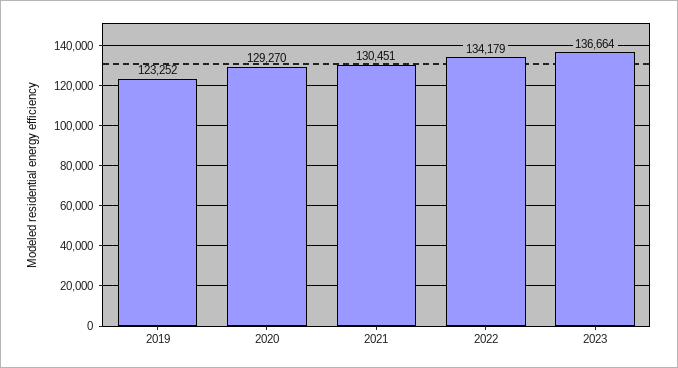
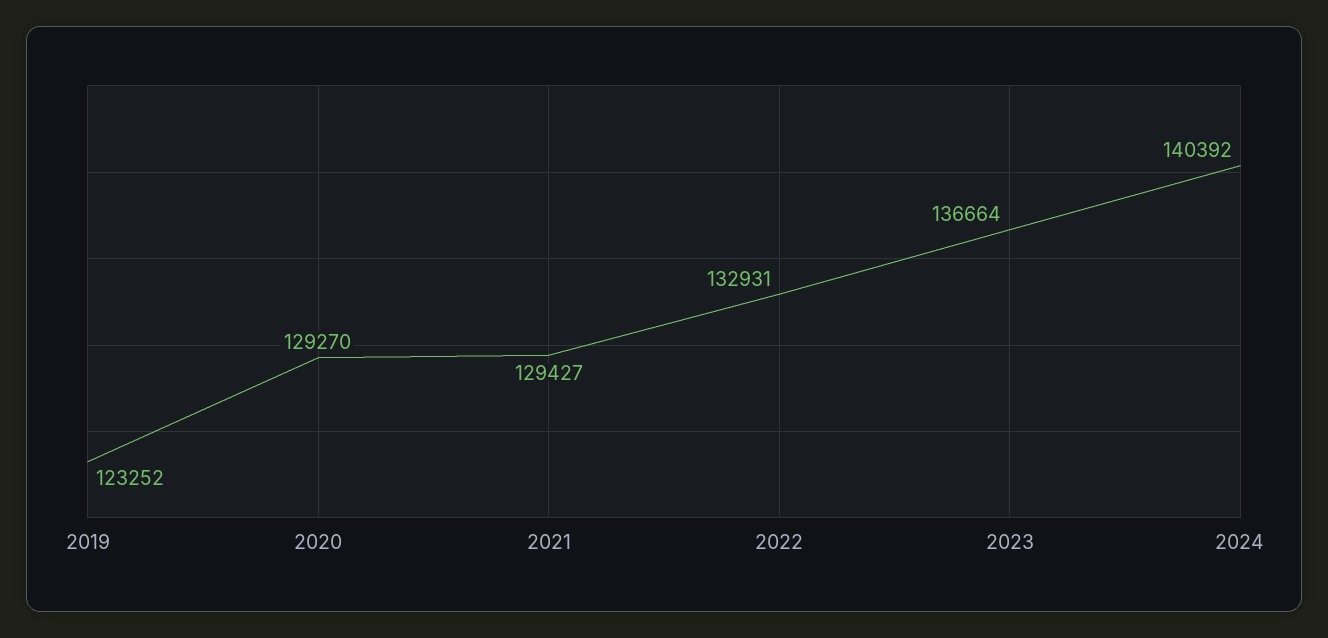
2021: 130451 -> 129427
2022: 134179 -> 132931
2024: none -> 140392

